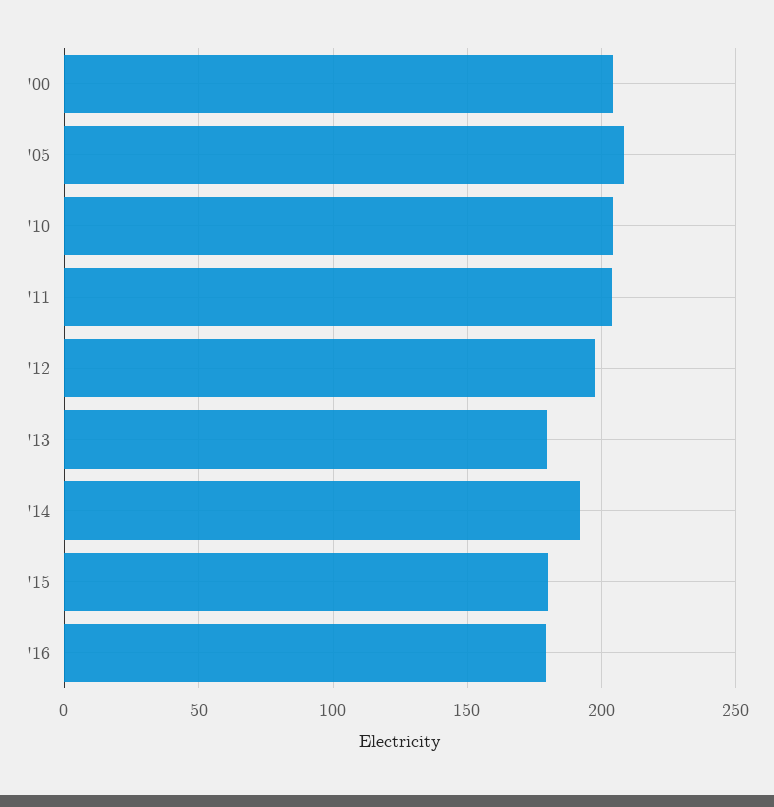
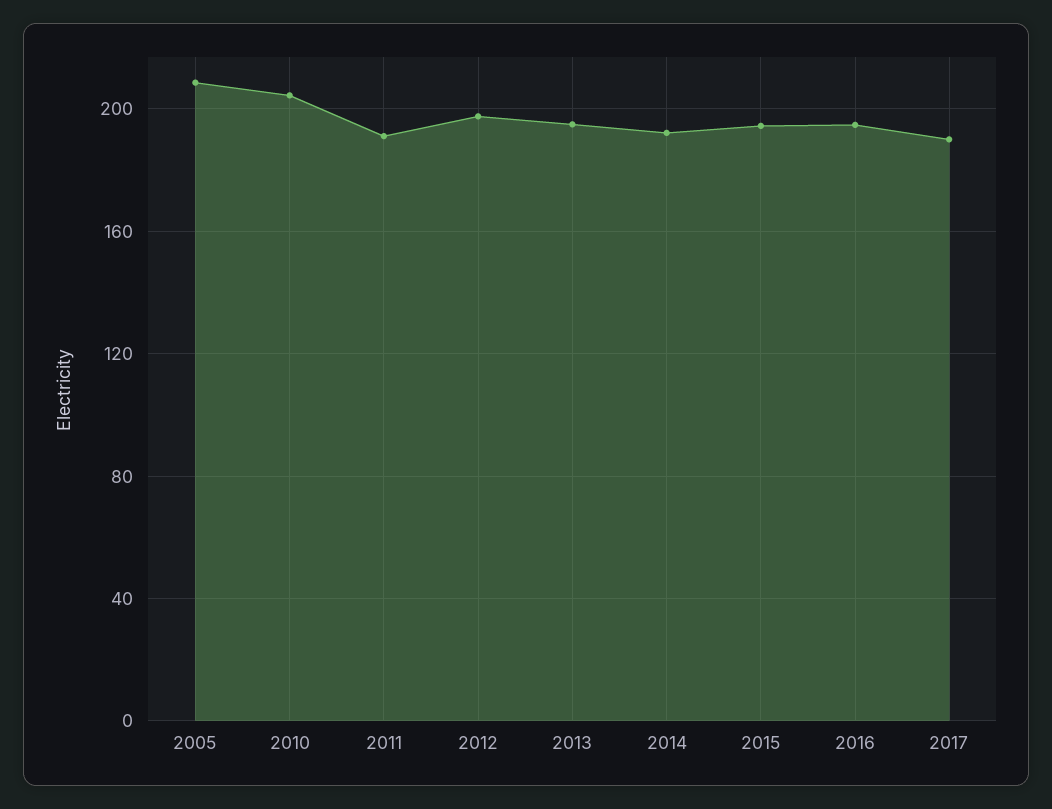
'00: 205 -> none
'11: 205 -> 190
'13: 180 -> 195
'15: 180 -> 195
'16: 180 -> 195
2017: none -> 190

